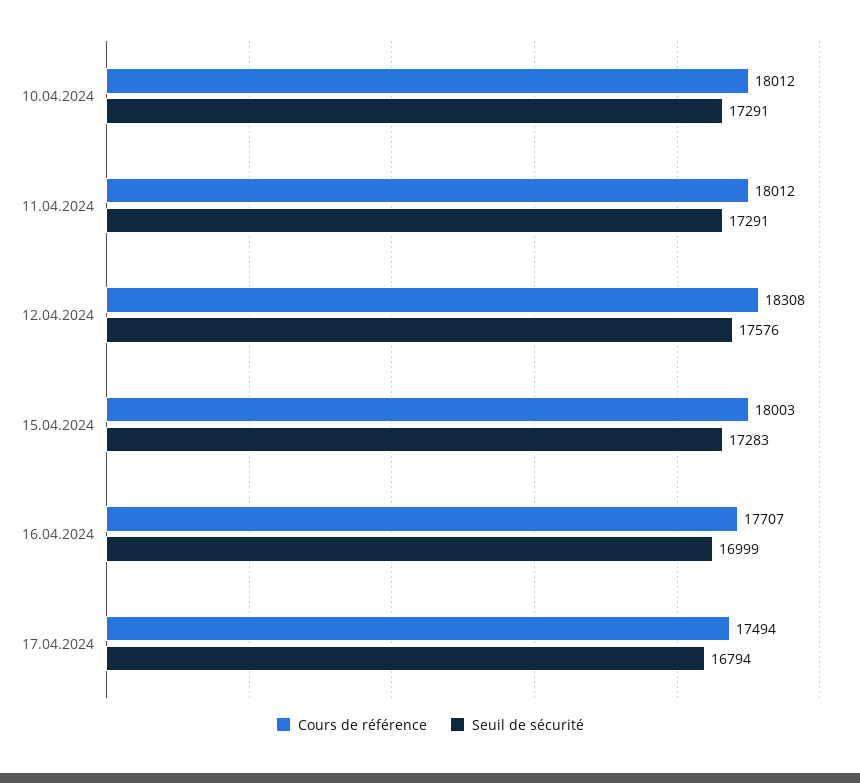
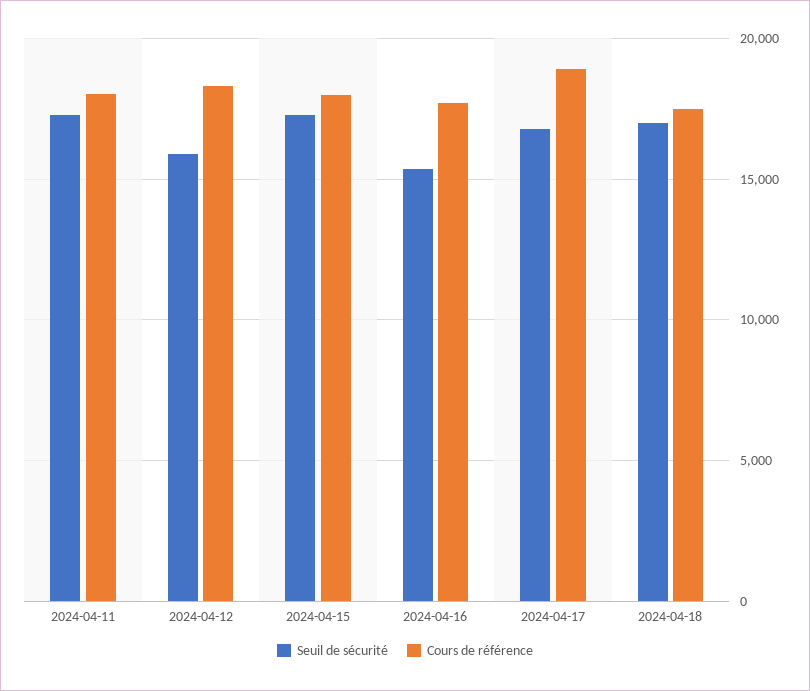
Cours de référence, 10.04.2024: 18012 -> none
Seuil de sécurité, 10.04.2024: 17291 -> none
Seuil de sécurité, 12.04.2024: 17576 -> 16000
Seuil de sécurité, 16.04.2024: 16999 -> 15500
Cours de référence, 17.04.2024: 17494 -> 19000
Seuil de sécurité, 2024-04-18: none -> 17000
Cours de référence, 2024-04-18: none -> 17500

